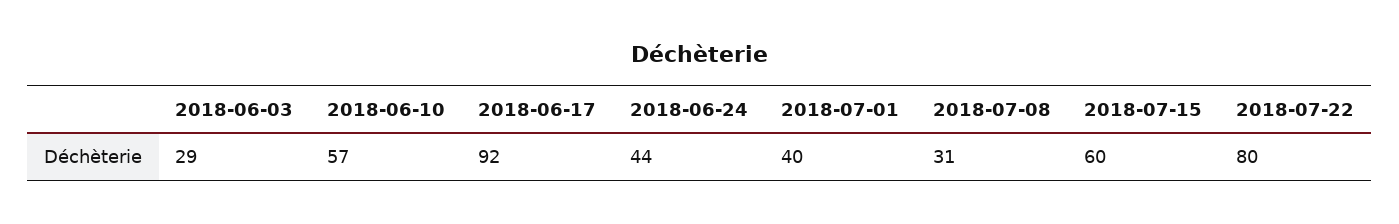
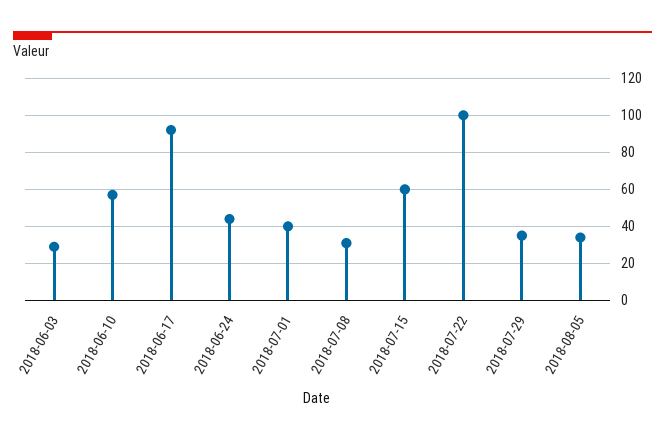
2018-07-22: 80 -> 100
2018-07-29: none -> 35
2018-08-05: none -> 35

